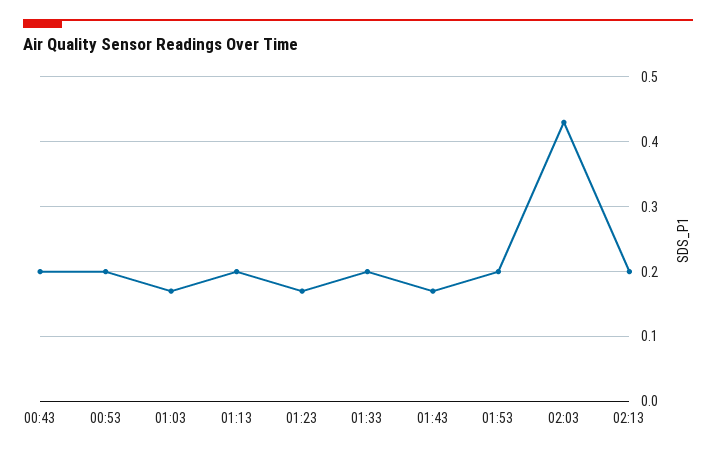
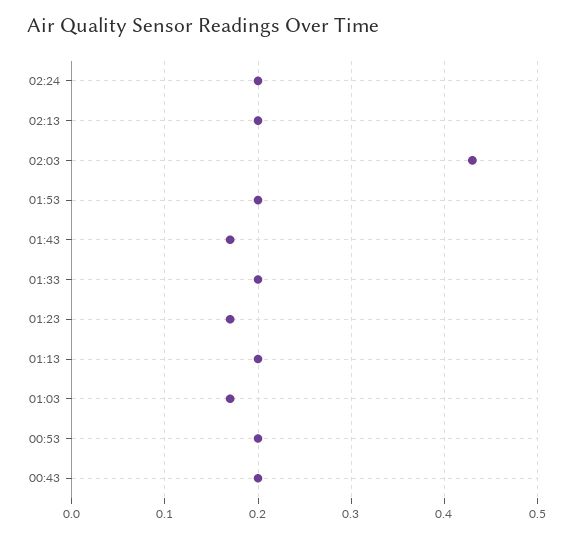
02:24: none -> 0.2

